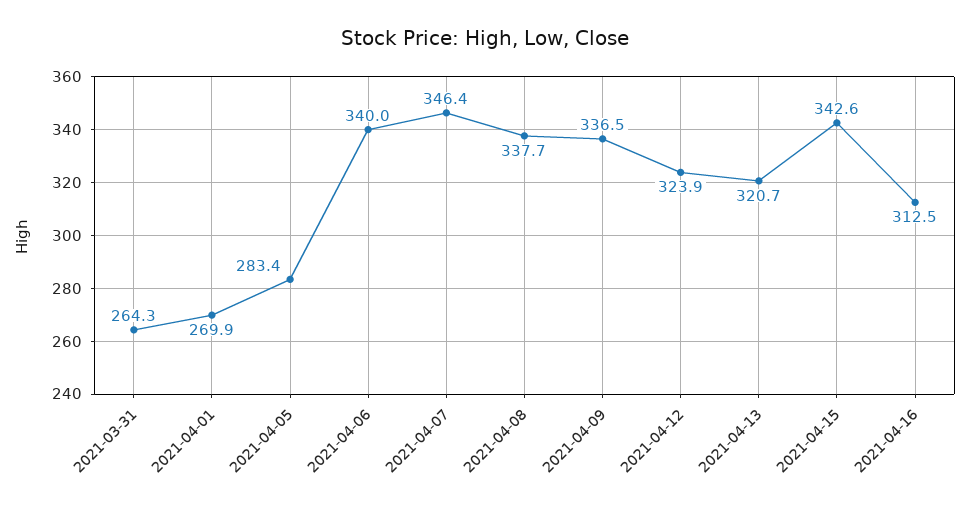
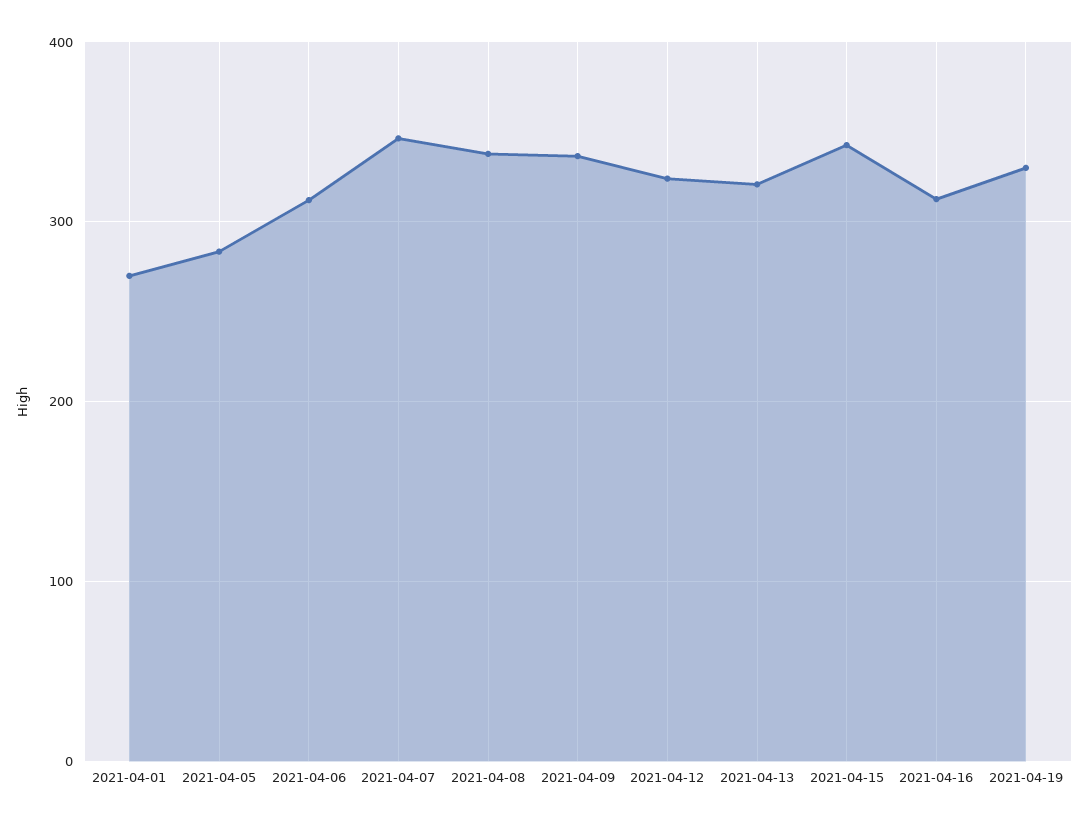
2021-03-31: 264.3 -> none
2021-04-06: 340 -> 310
2021-04-19: none -> 330

